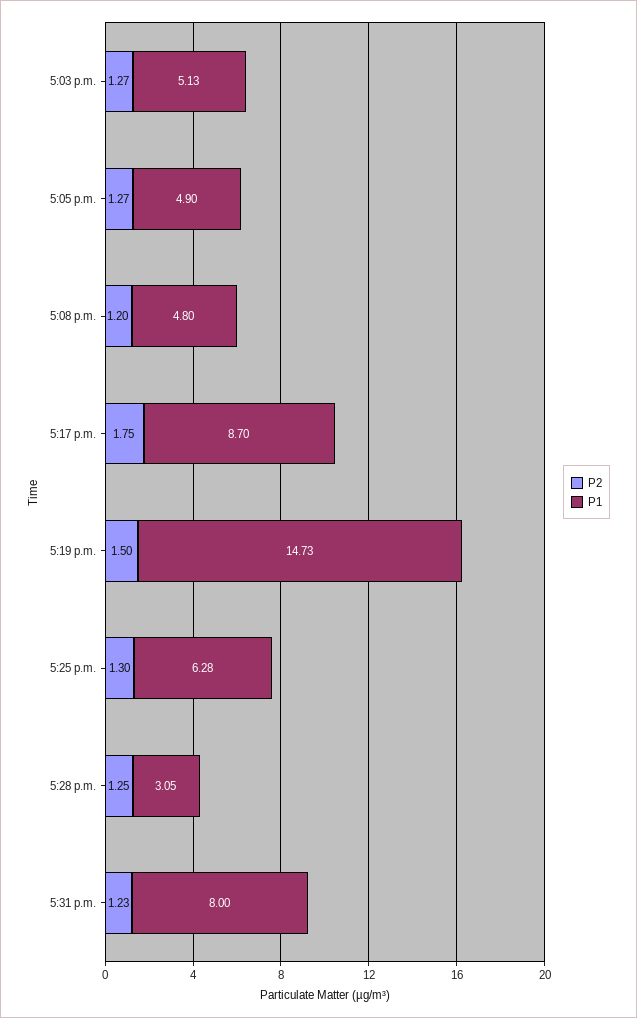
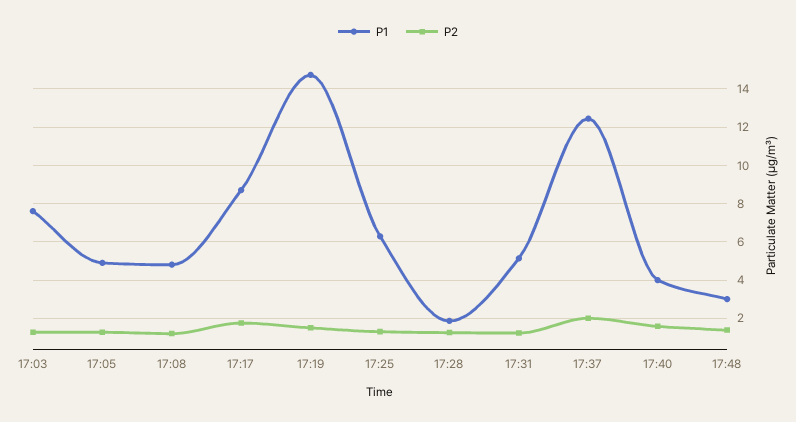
P1, 5:03 p.m.: 5.13 -> 7.5
P1, 5:28 p.m.: 3.05 -> 2
P1, 5:31 p.m.: 8 -> 5
P1, 17:37: none -> 12.5
P2, 17:37: none -> 2
P1, 17:40: none -> 4
P2, 17:40: none -> 1.5
P1, 17:48: none -> 3
P2, 17:48: none -> 1.5

